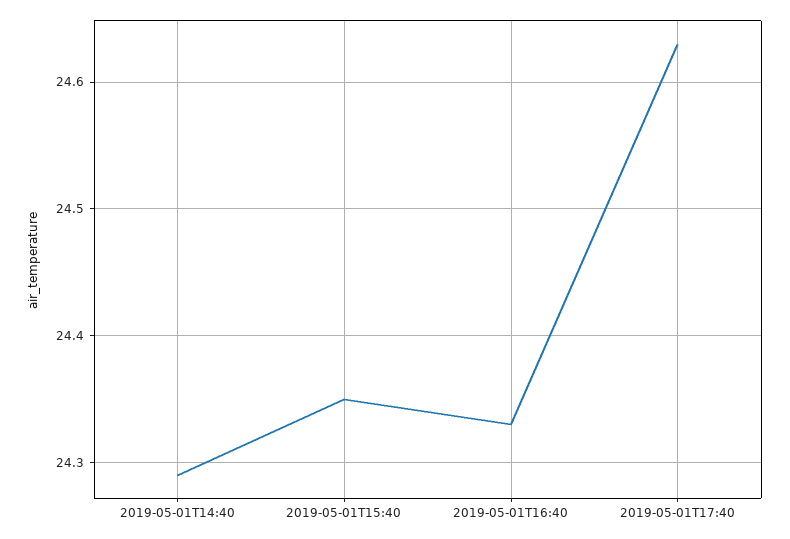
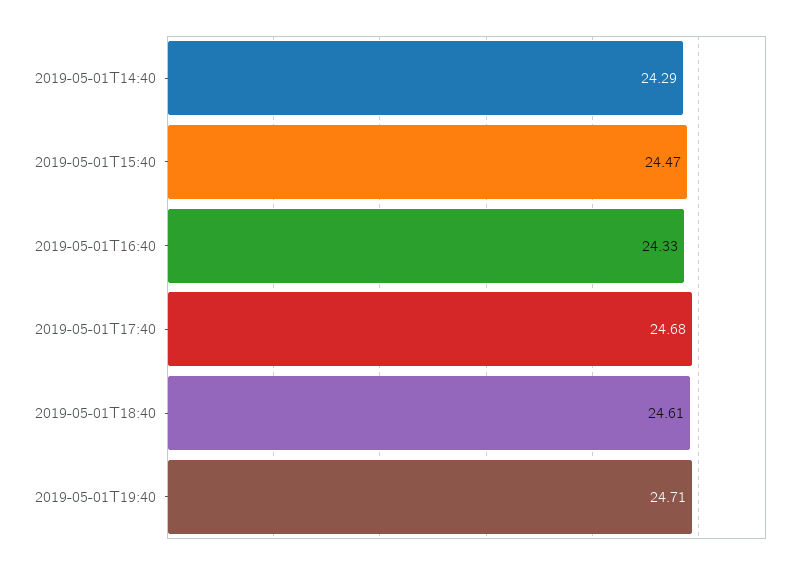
2019-05-01T15:40: 24.35 -> 24.47
2019-05-01T17:40: 24.63 -> 24.68
2019-05-01T18:40: none -> 24.61
2019-05-01T19:40: none -> 24.71

